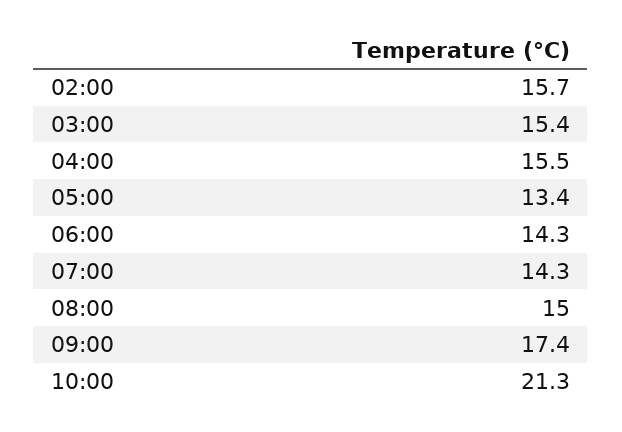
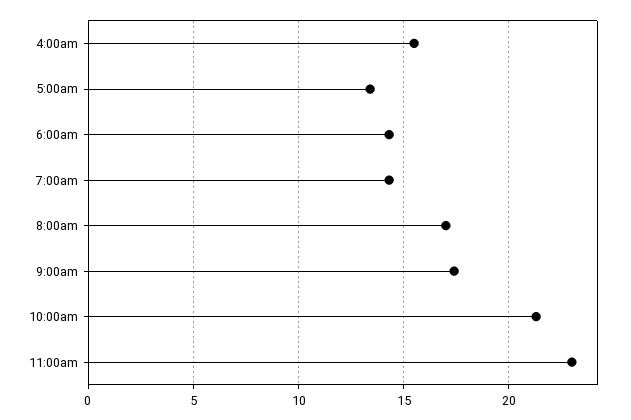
02:00: 15.7 -> none
03:00: 15.4 -> none
08:00: 15 -> 17
11:00am: none -> 23

